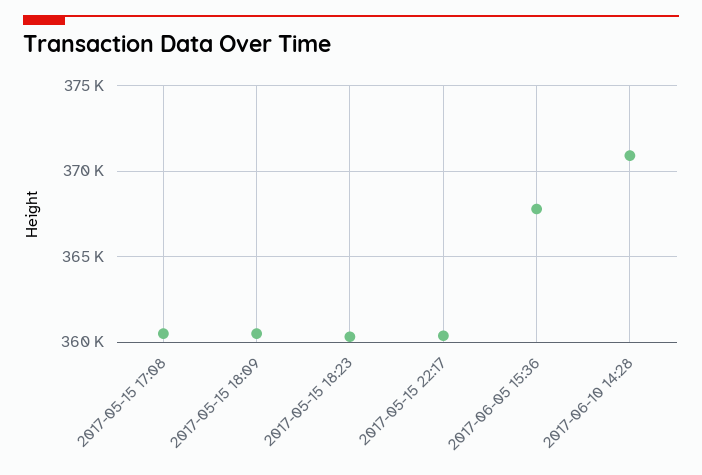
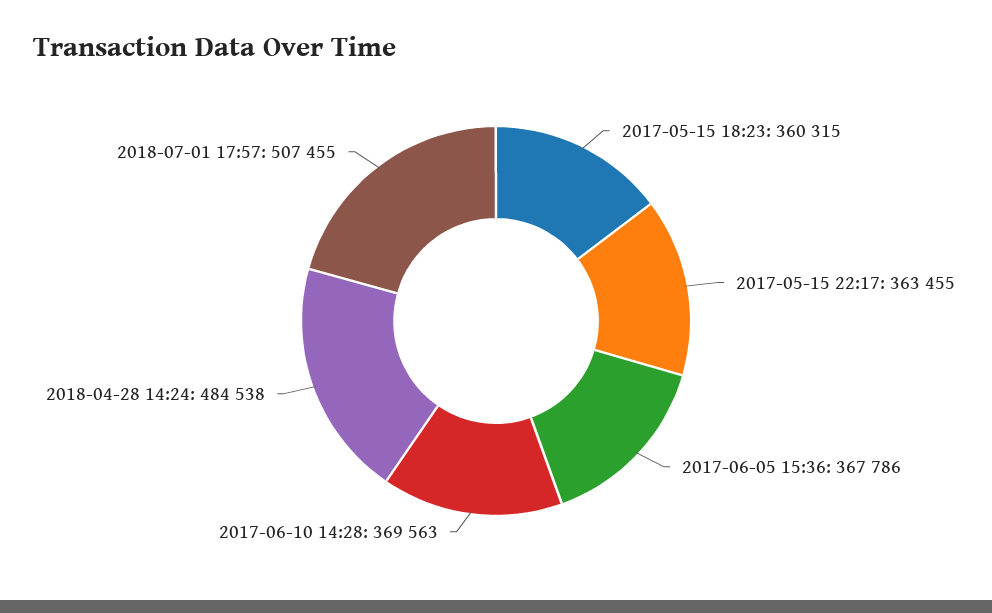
2017-05-15 17:08: 360500 -> none
2017-05-15 18:09: 360500 -> none
2017-05-15 22:17: 360500 -> 363455
2017-06-10 14:28: 371000 -> 369563
2018-04-28 14:24: none -> 484538
2018-07-01 17:57: none -> 507455

